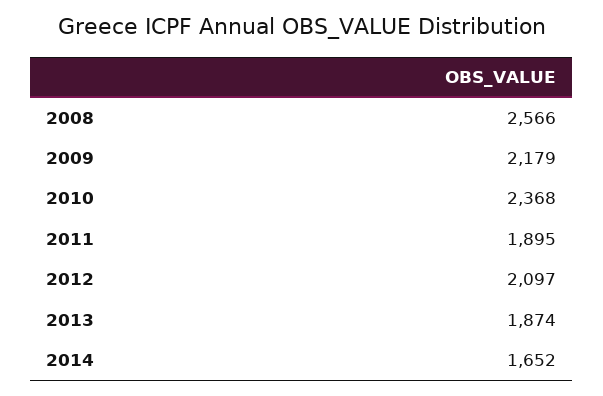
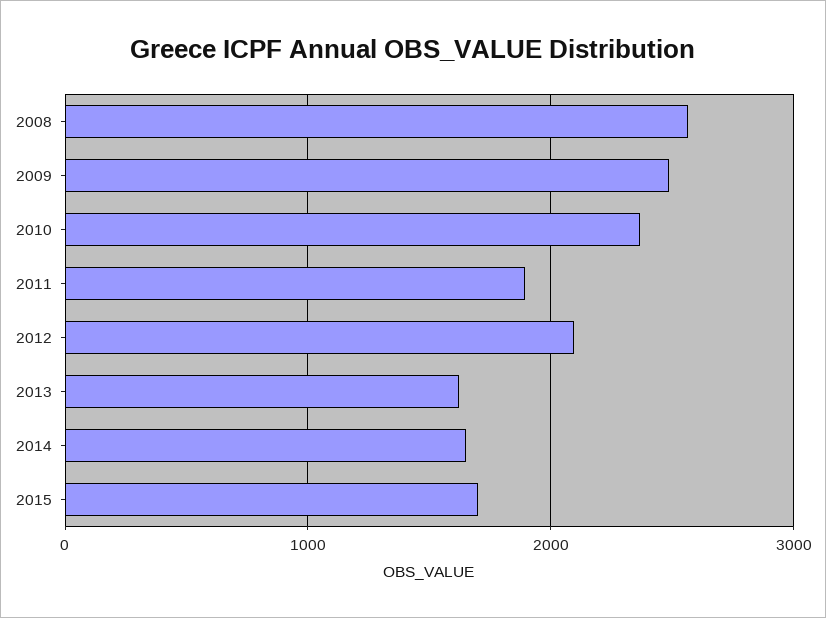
2009: 2179 -> 2500
2013: 1874 -> 1600
2015: none -> 1700

